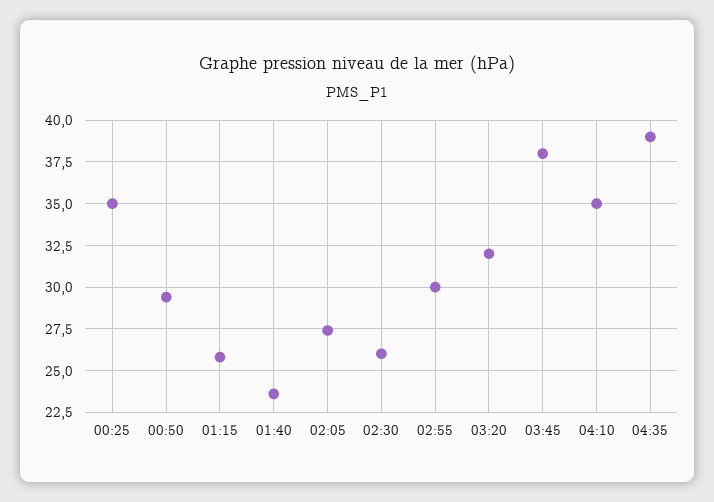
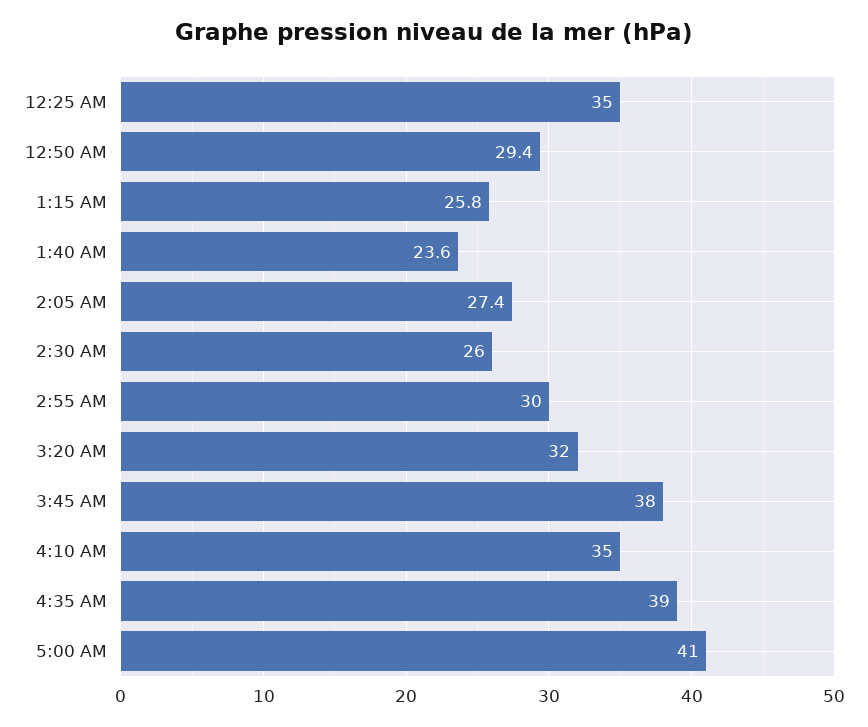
5:00 AM: none -> 41

